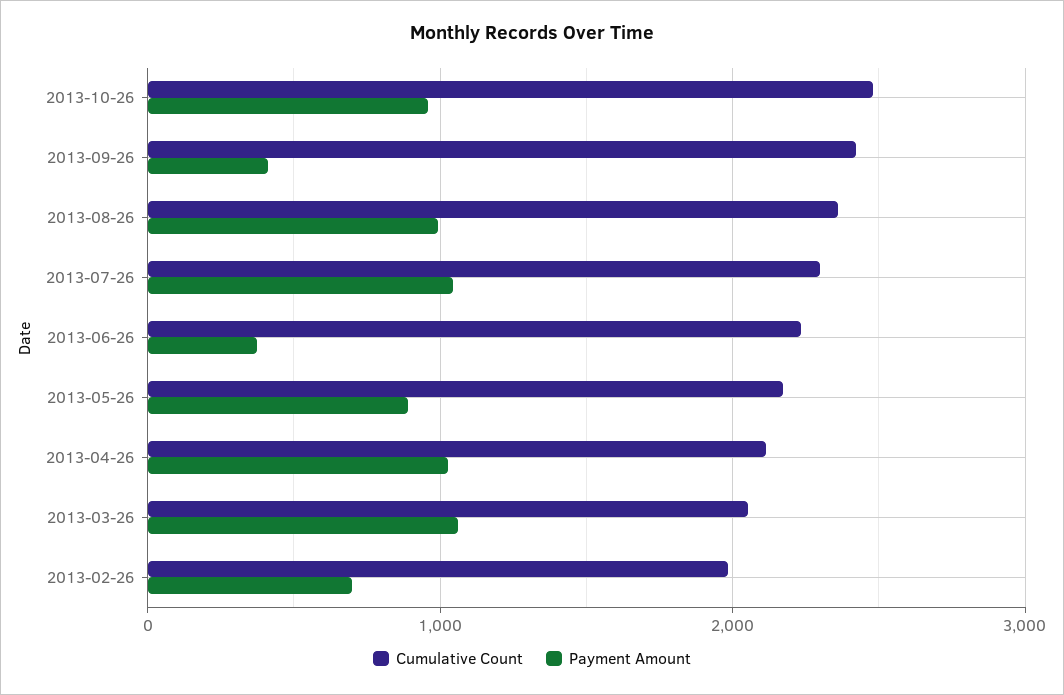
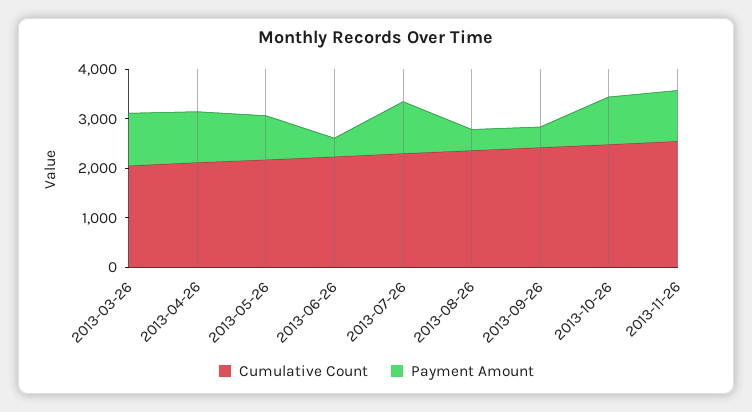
Payment Amount, 2013-08-26: 1000 -> 400
Cumulative Count, 2013-02-26: 2000 -> none
Payment Amount, 2013-02-26: 700 -> none
Cumulative Count, 2013-11-26: none -> 2600
Payment Amount, 2013-11-26: none -> 1000

